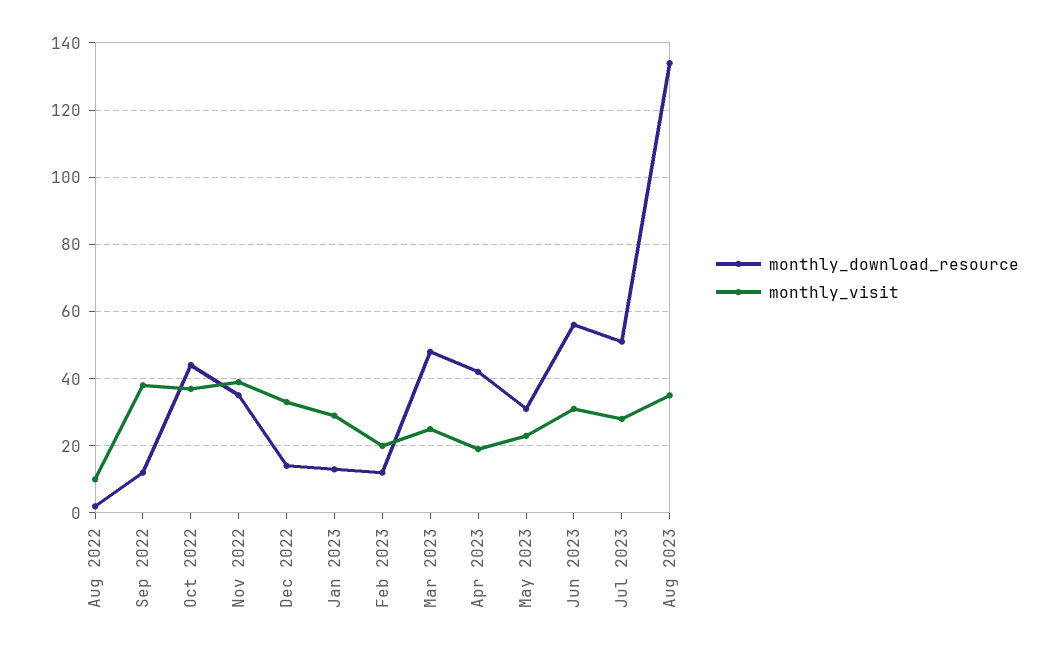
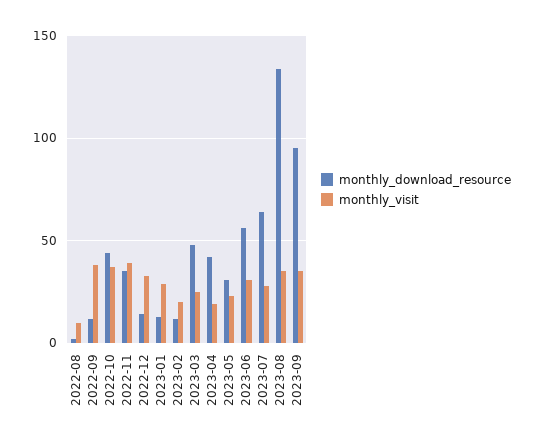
monthly_download_resource, Jul 2023: 50 -> 65
monthly_download_resource, 2023-09: none -> 95
monthly_visit, 2023-09: none -> 35

